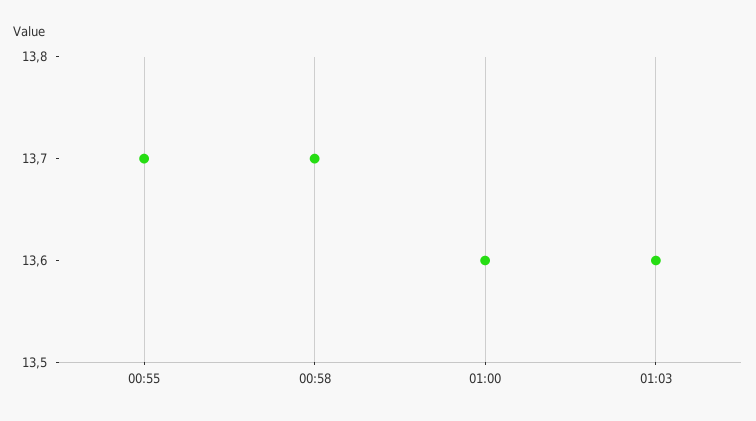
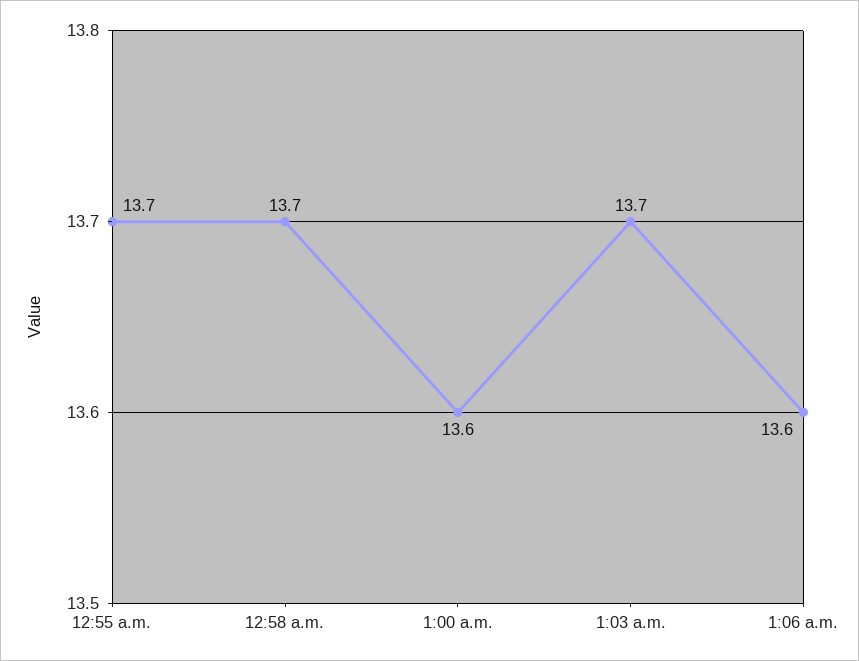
01:03: 13.6 -> 13.7
1:06 a.m.: none -> 13.6

